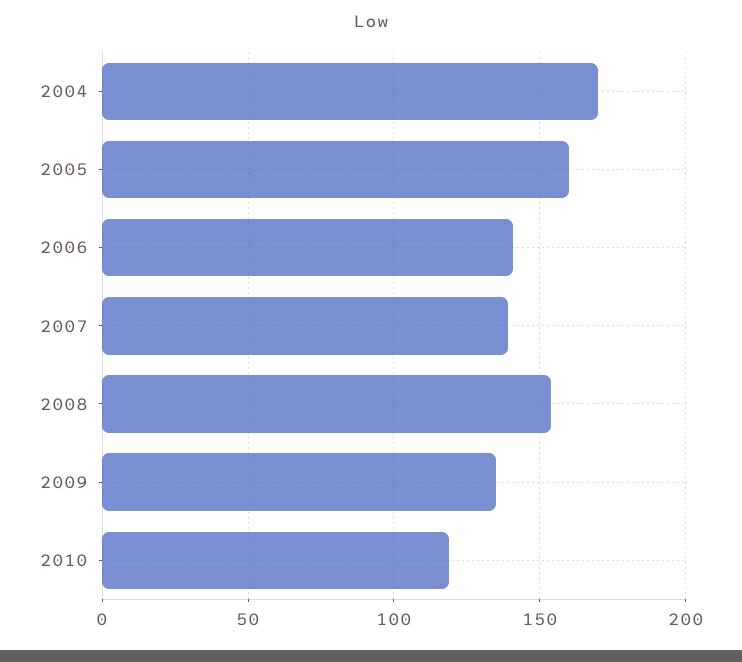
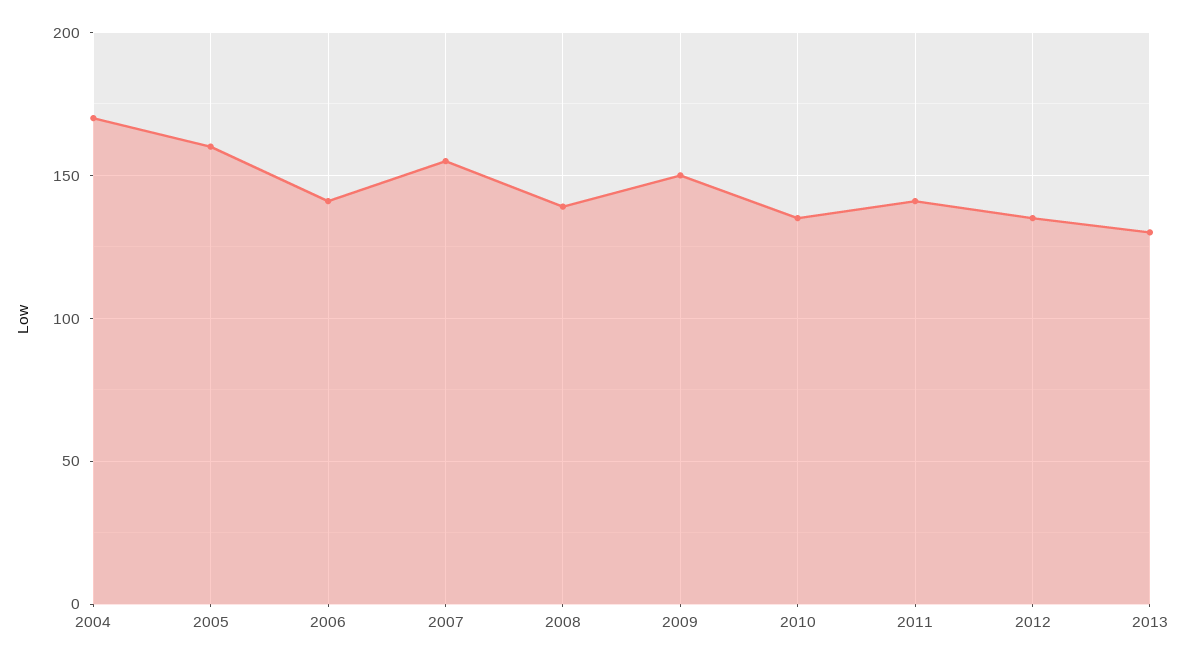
2007: 140 -> 155
2008: 155 -> 140
2009: 135 -> 150
2010: 120 -> 135
2011: none -> 140
2012: none -> 135
2013: none -> 130

